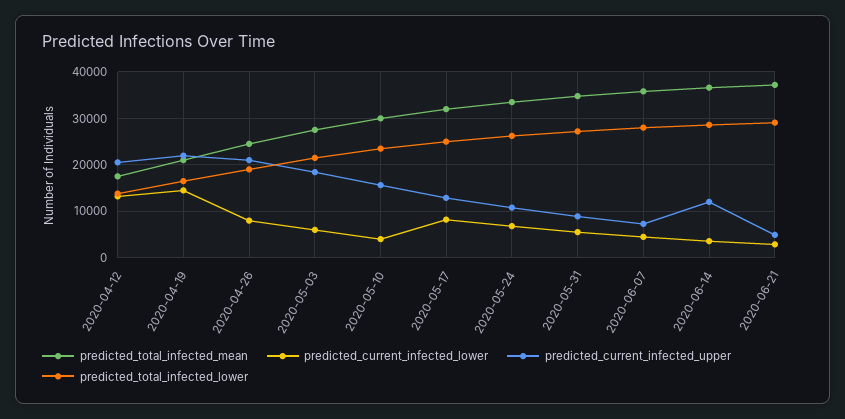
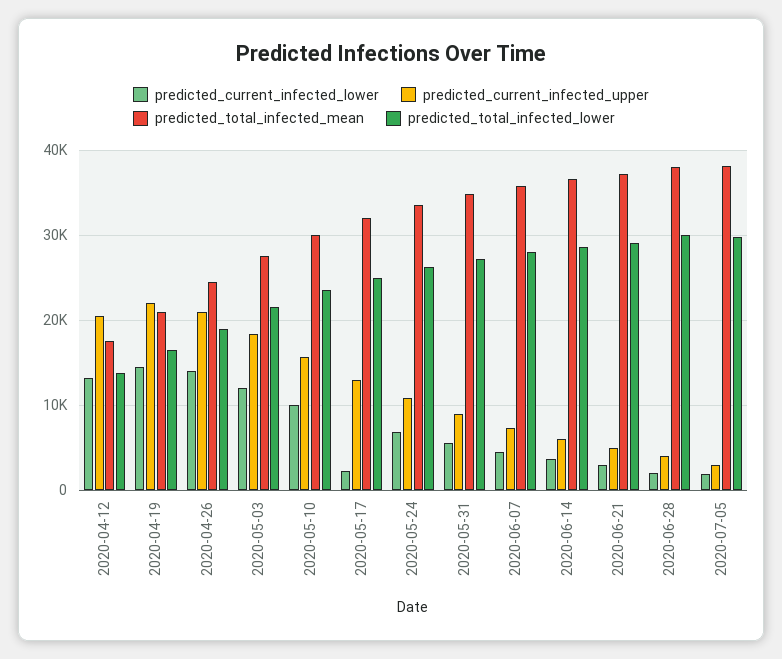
predicted_current_infected_lower, 2020-04-26: 8000 -> 14000
predicted_current_infected_lower, 2020-05-03: 6000 -> 12000
predicted_current_infected_lower, 2020-05-10: 4000 -> 10000
predicted_current_infected_lower, 2020-05-17: 8000 -> 2000
predicted_current_infected_upper, 2020-06-14: 12000 -> 6000
predicted_current_infected_lower, 2020-06-28: none -> 2000
predicted_current_infected_upper, 2020-06-28: none -> 4000
predicted_total_infected_mean, 2020-06-28: none -> 38000
predicted_total_infected_lower, 2020-06-28: none -> 30000
predicted_current_infected_lower, 2020-07-05: none -> 2000
predicted_current_infected_upper, 2020-07-05: none -> 3000
predicted_total_infected_mean, 2020-07-05: none -> 38000
predicted_total_infected_lower, 2020-07-05: none -> 30000

